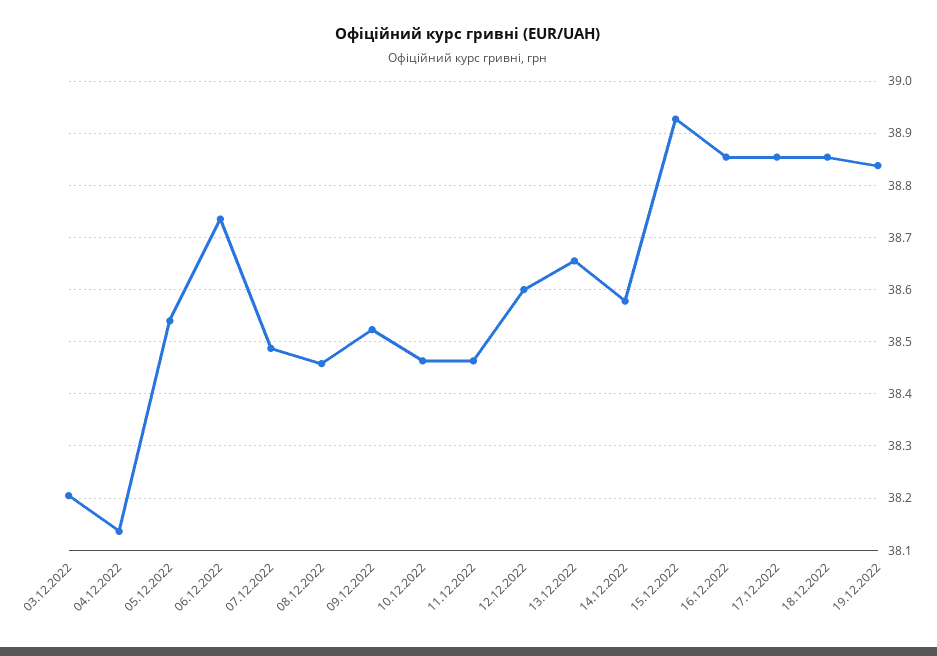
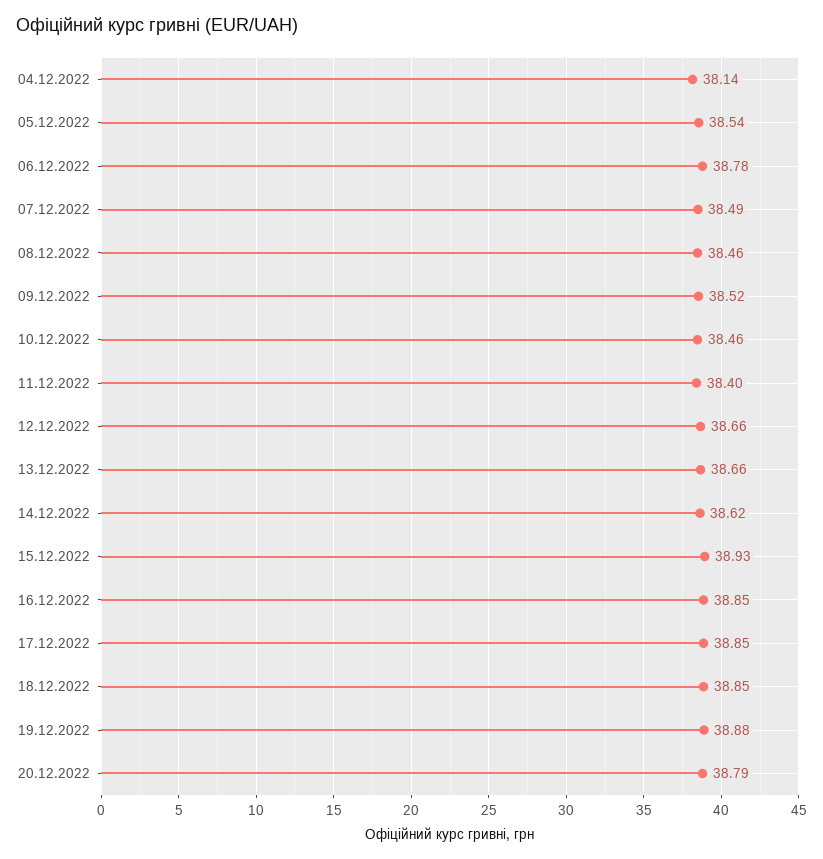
03.12.2022: 38.2 -> none
06.12.2022: 38.74 -> 38.78
11.12.2022: 38.46 -> 38.4
12.12.2022: 38.6 -> 38.66
14.12.2022: 38.58 -> 38.62
19.12.2022: 38.84 -> 38.88
20.12.2022: none -> 38.79

